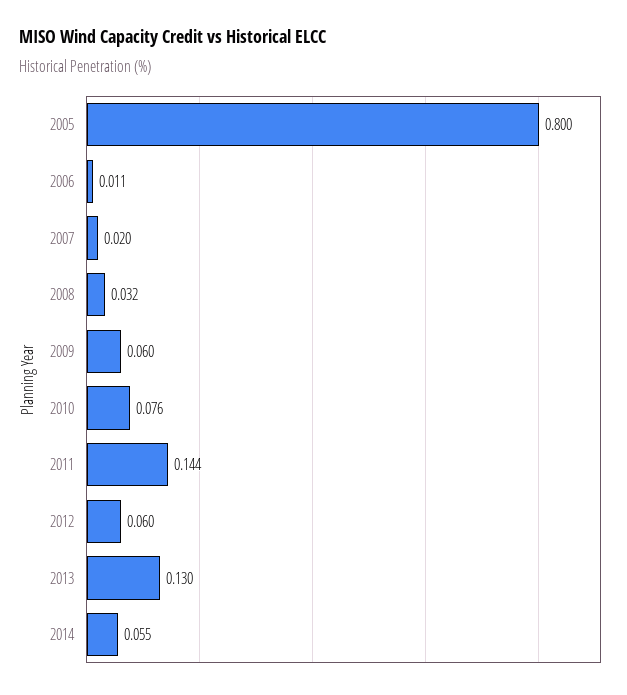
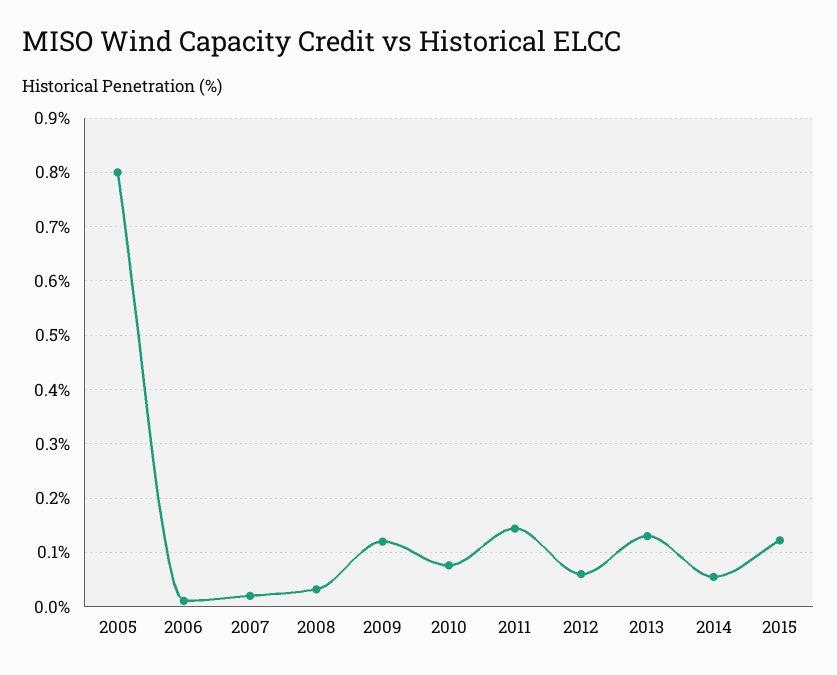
2009: 0.06 -> 0.12
2015: none -> 0.12

